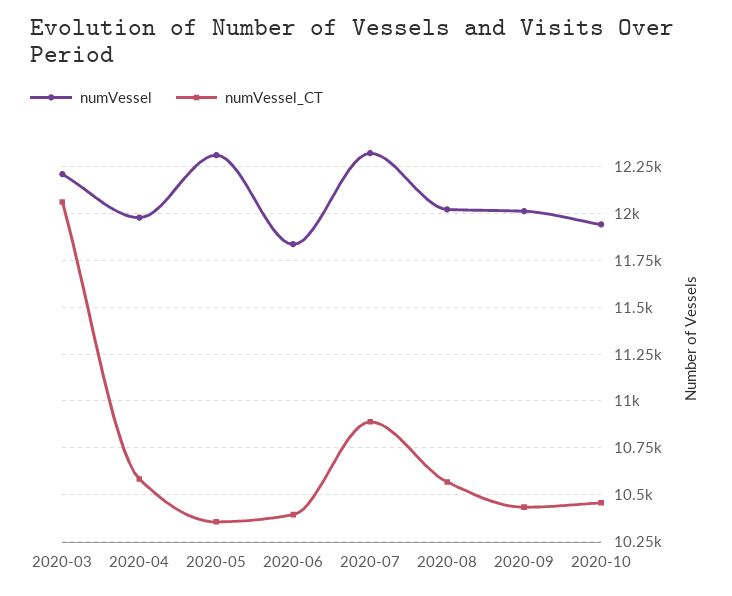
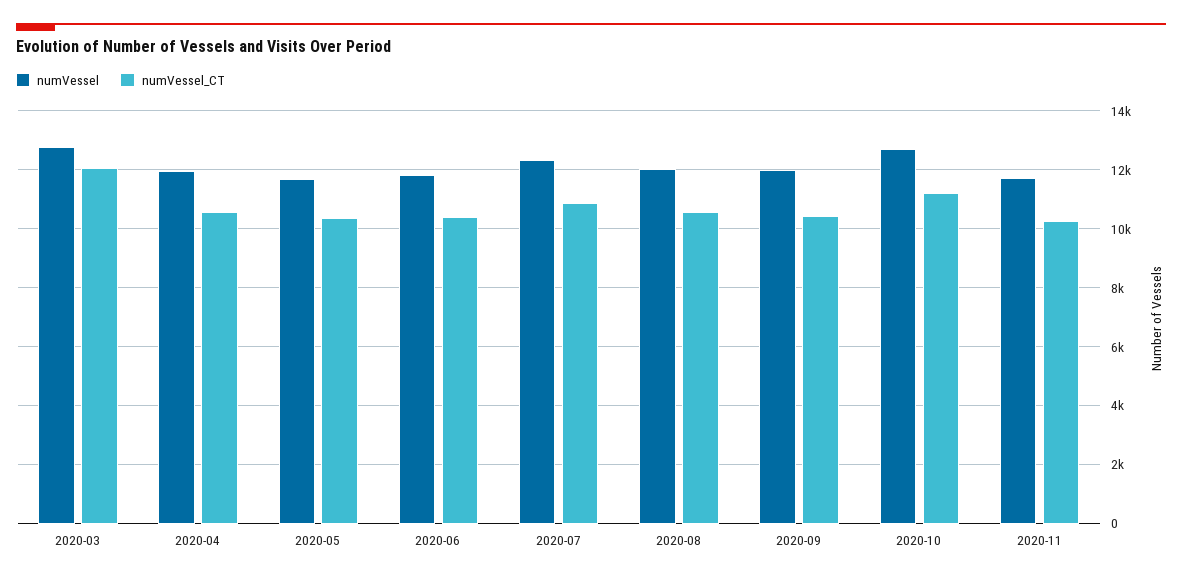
numVessel, 2020-03: 12200 -> 12750
numVessel, 2020-05: 12300 -> 11750
numVessel, 2020-10: 11950 -> 12750
numVessel_CT, 2020-10: 10450 -> 11250
numVessel, 2020-11: none -> 11750
numVessel_CT, 2020-11: none -> 10250

